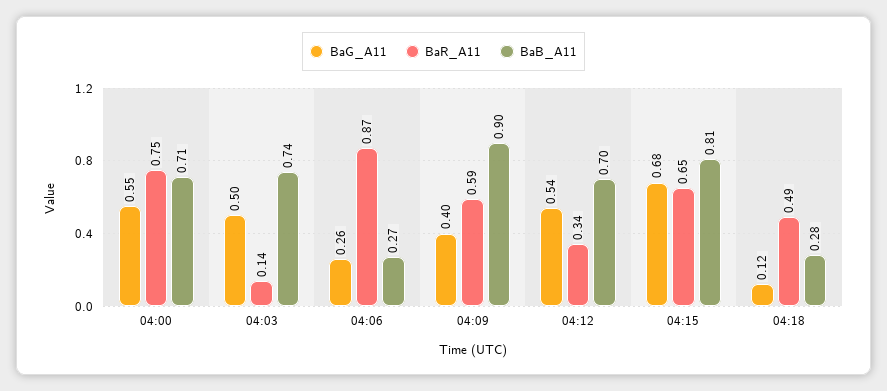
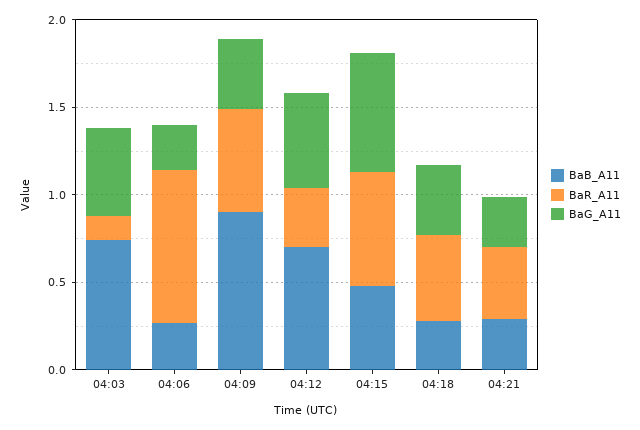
BaG_A11, 04:00: 0.55 -> none
BaR_A11, 04:00: 0.75 -> none
BaB_A11, 04:00: 0.71 -> none
BaB_A11, 04:15: 0.81 -> 0.5
BaG_A11, 04:18: 0.12 -> 0.4
BaB_A11, 04:21: none -> 0.3
BaR_A11, 04:21: none -> 0.4
BaG_A11, 04:21: none -> 0.3

